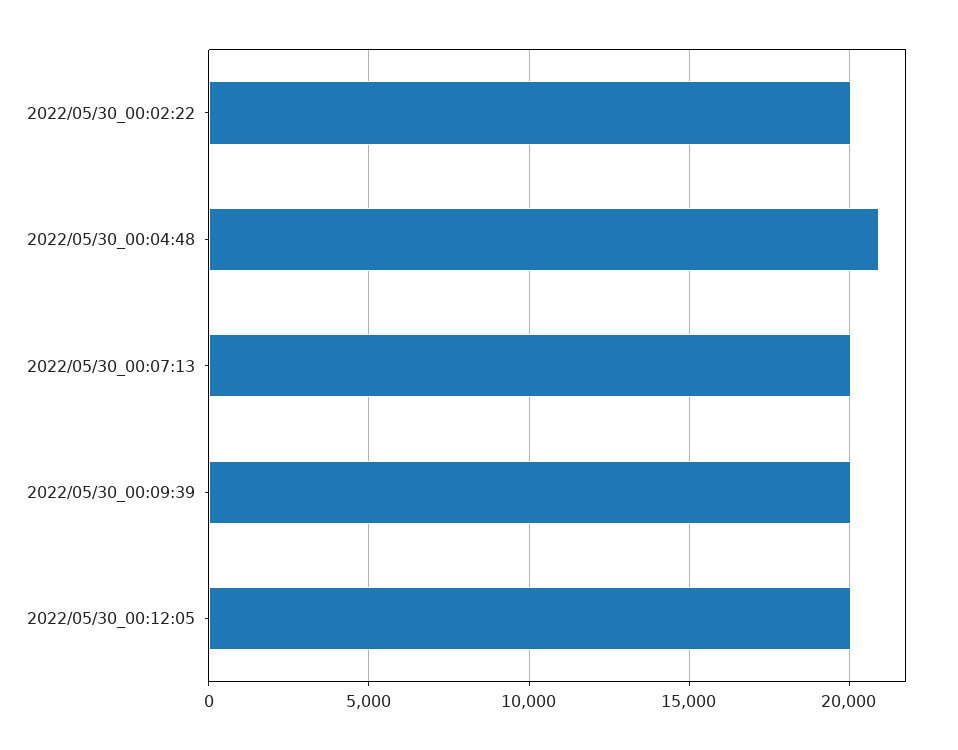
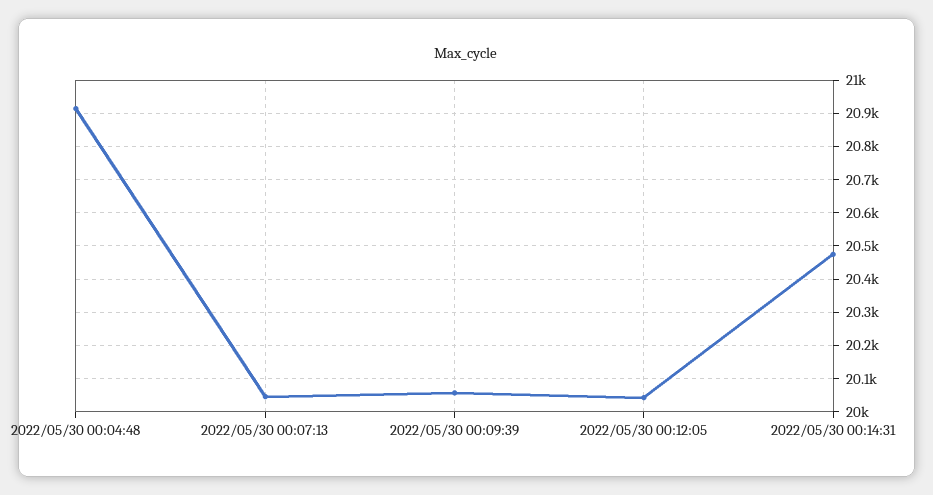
2022/05/30_00:02:22: 20000 -> none
2022/05/30 00:14:31: none -> 20480

